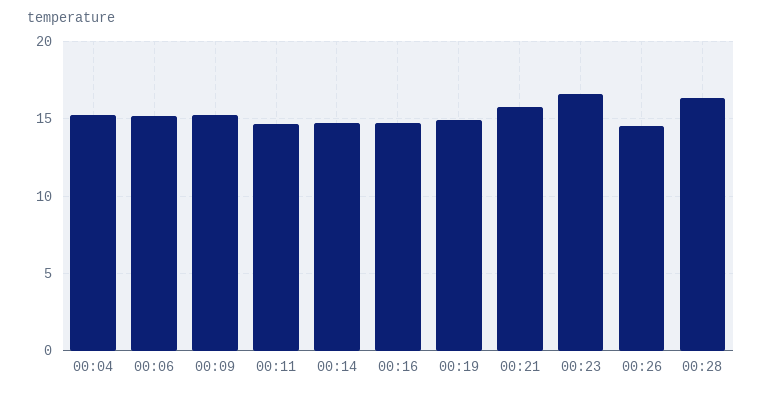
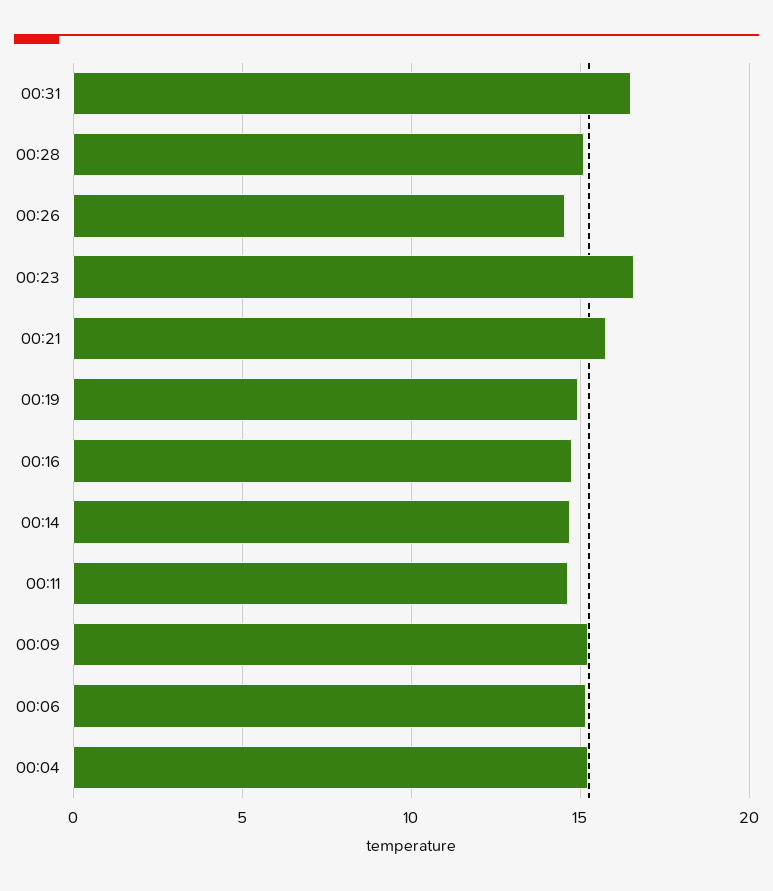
00:28: 16.5 -> 15
00:31: none -> 16.5

